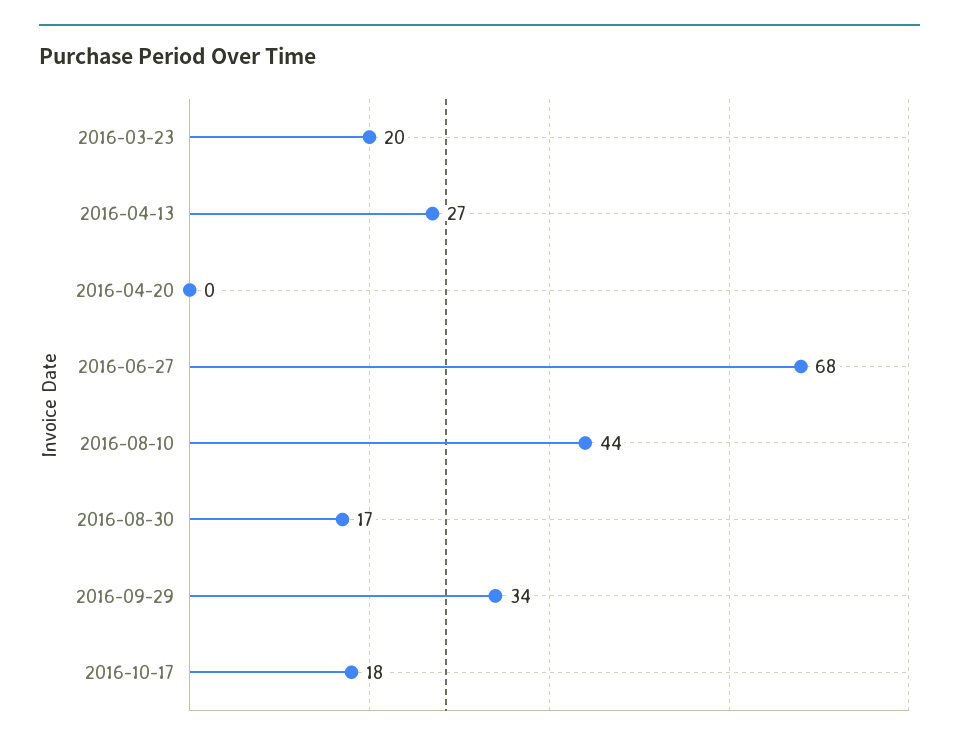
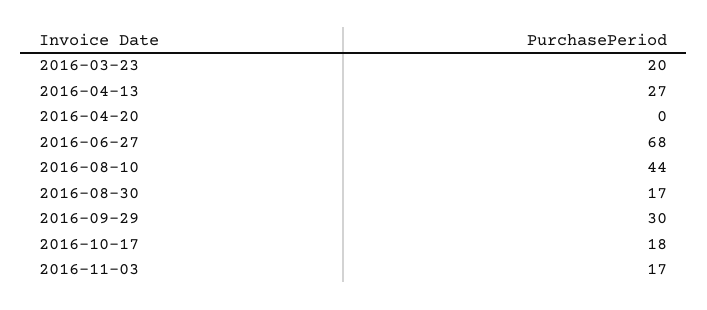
2016-09-29: 34 -> 30
2016-11-03: none -> 17

